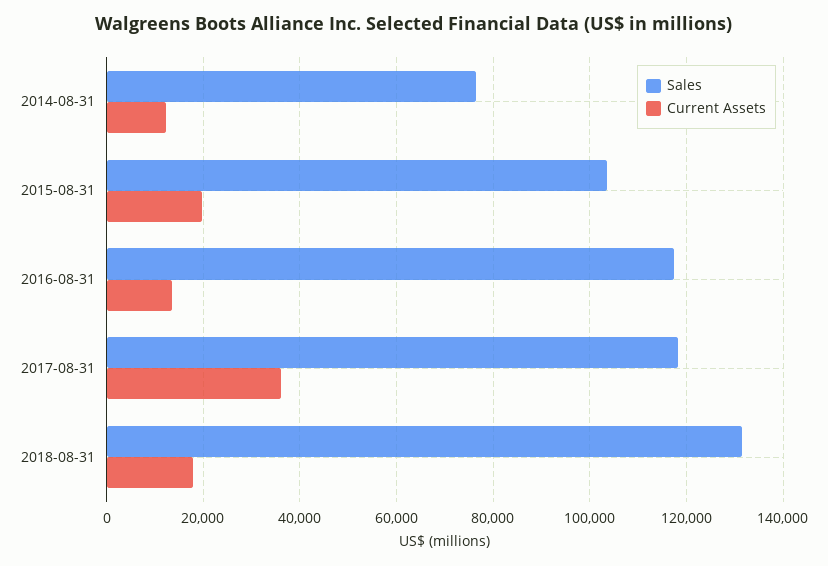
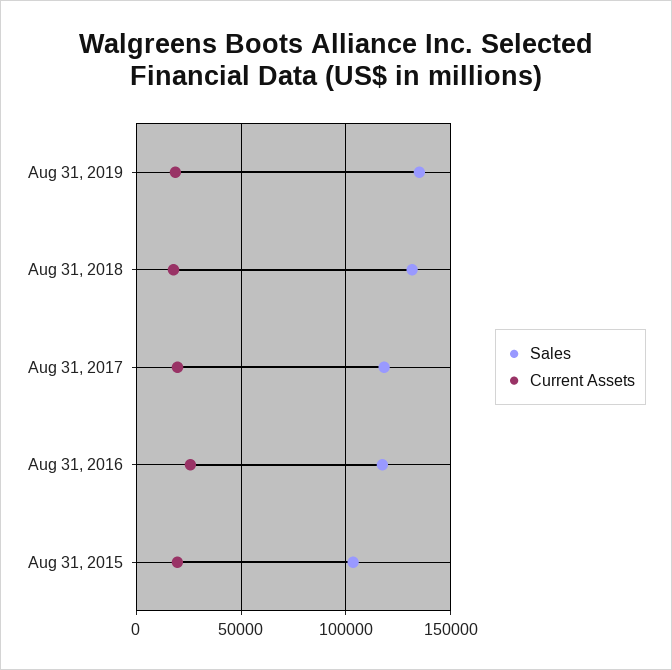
Sales, 2014-08-31: 76000 -> none
Current Assets, 2014-08-31: 12000 -> none
Current Assets, 2016-08-31: 14000 -> 25000
Current Assets, 2017-08-31: 36000 -> 20000
Sales, Aug 31, 2019: none -> 135000
Current Assets, Aug 31, 2019: none -> 20000

